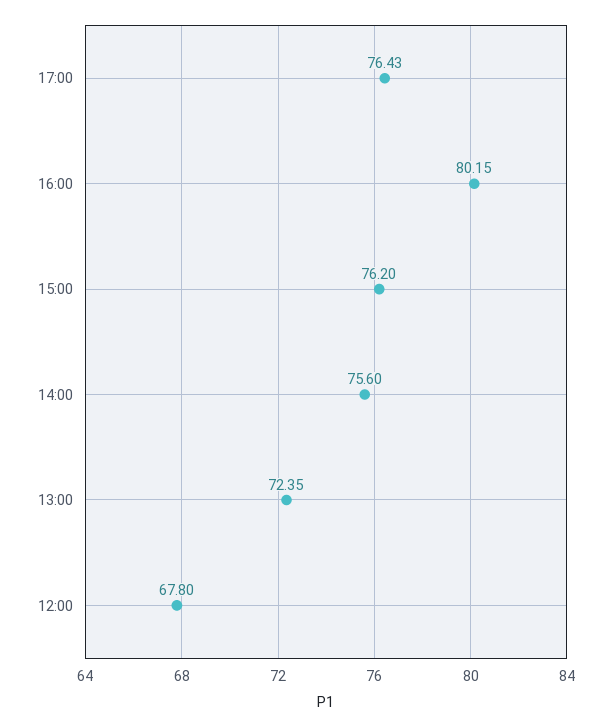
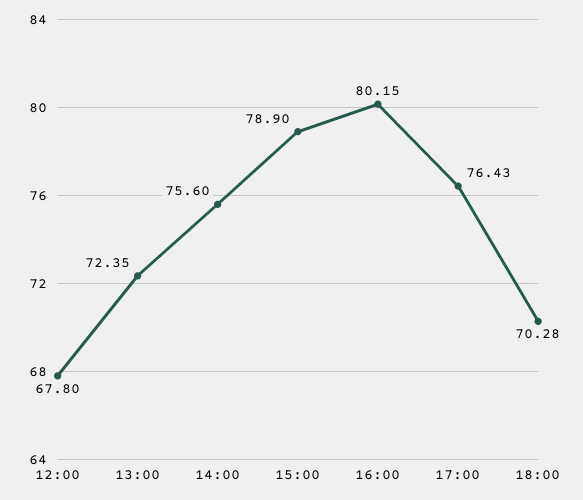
15:00: 76.2 -> 78.9
18:00: none -> 70.28

